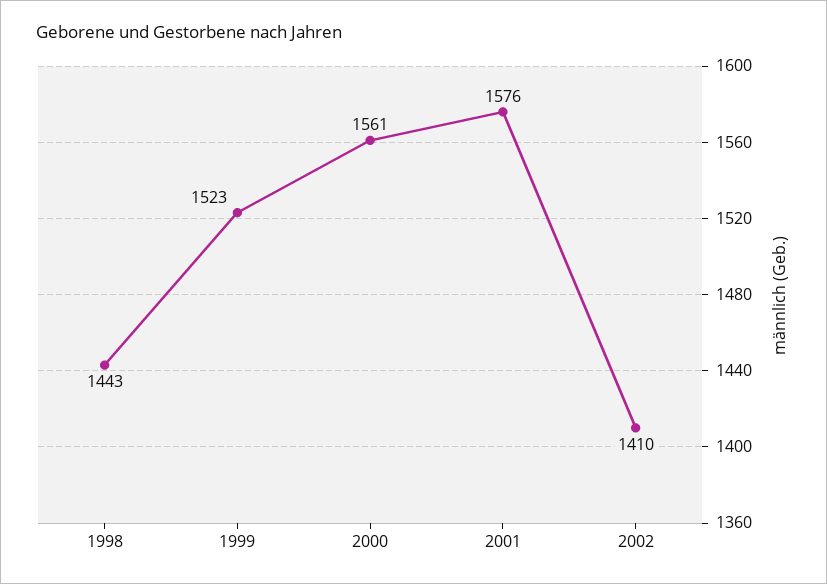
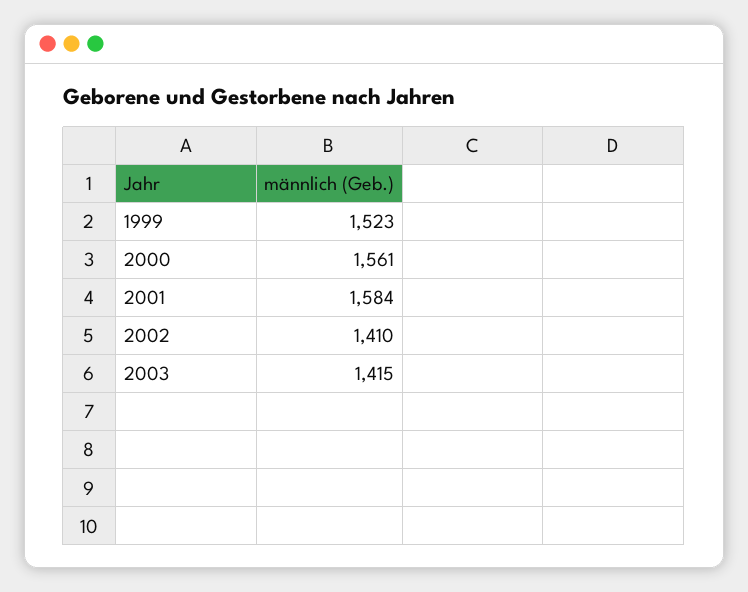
1998: 1443 -> none
2001: 1576 -> 1584
2003: none -> 1415

